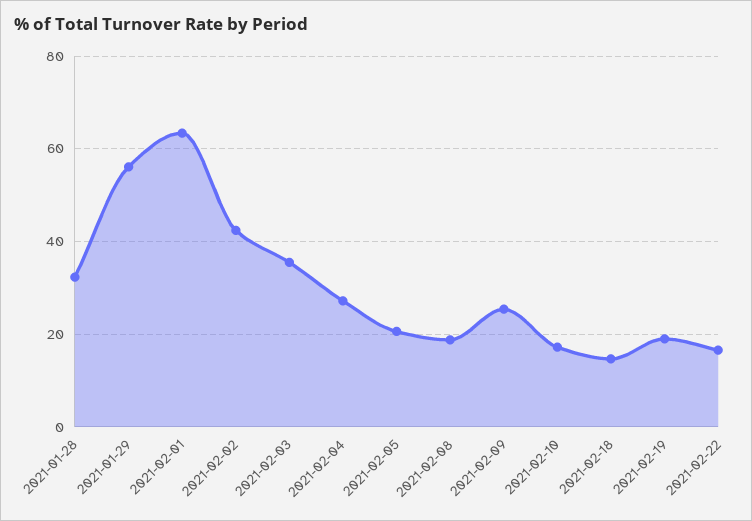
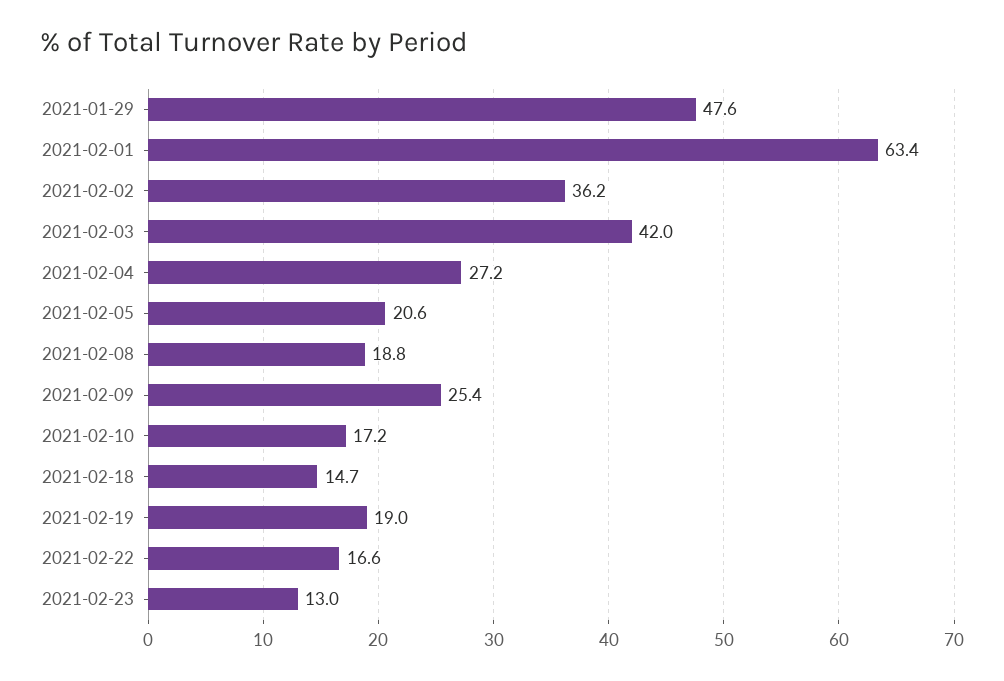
2021-01-28: 32 -> none
2021-01-29: 56 -> 47.6
2021-02-02: 42 -> 36.2
2021-02-03: 36 -> 42
2021-02-23: none -> 13

